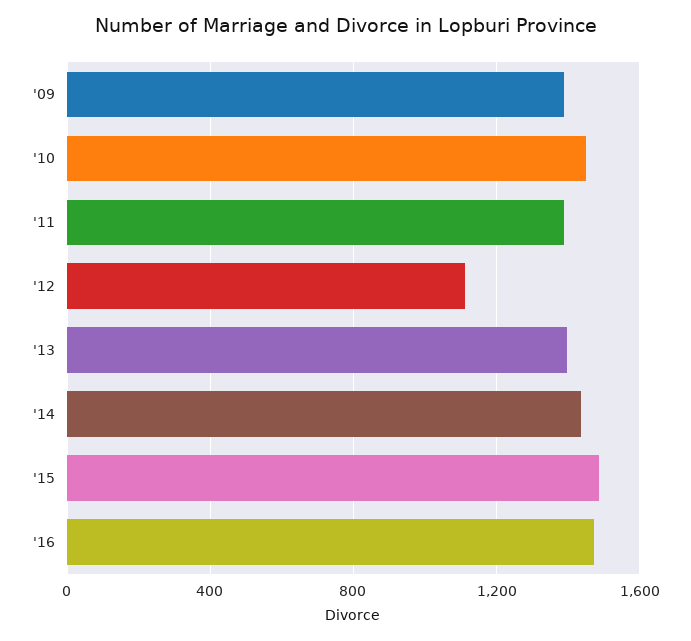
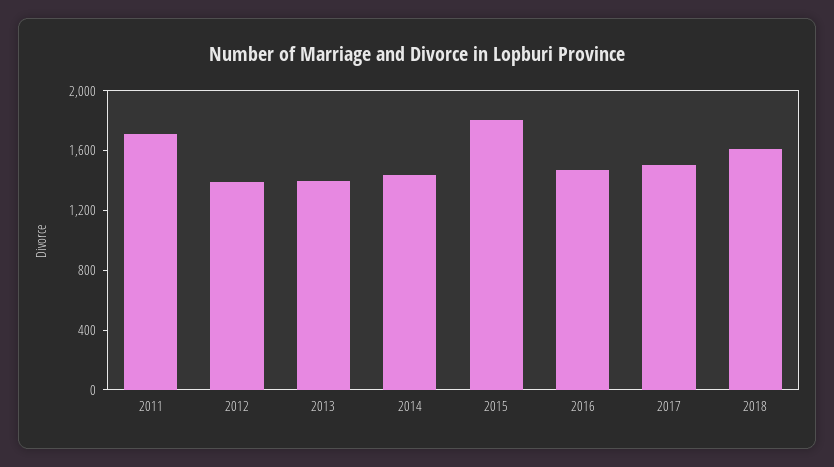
'09: 1400 -> none
'10: 1450 -> none
'11: 1400 -> 1700
'12: 1100 -> 1400
'15: 1500 -> 1800
2017: none -> 1500
2018: none -> 1600

